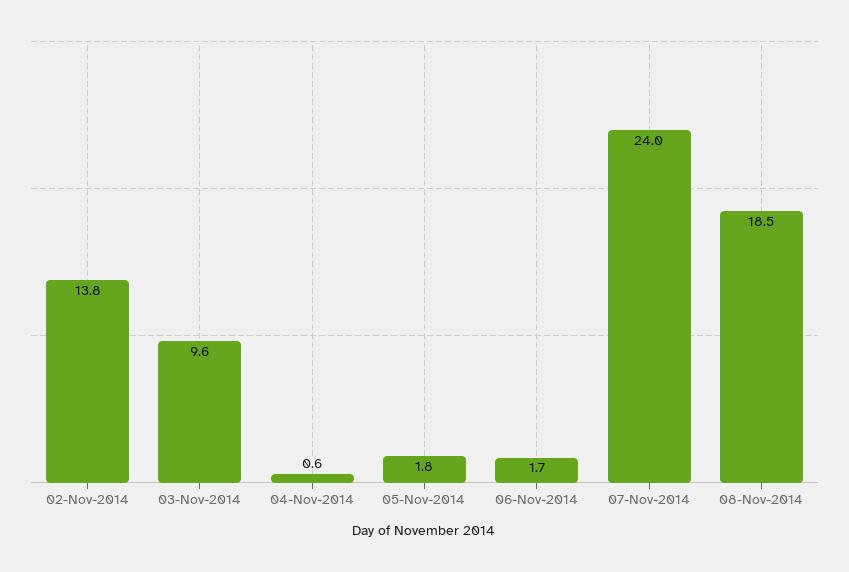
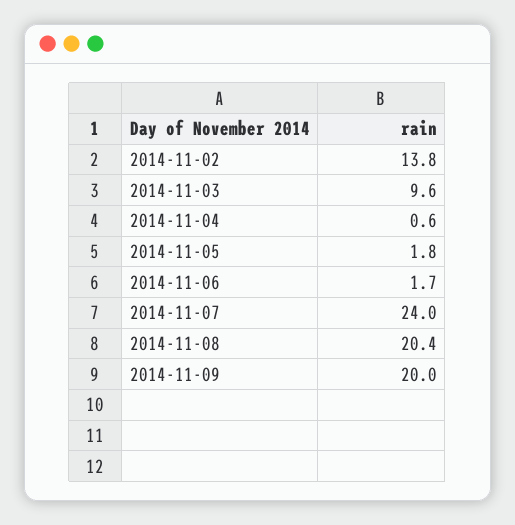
08-Nov-2014: 18.5 -> 20.4
2014-11-09: none -> 20

